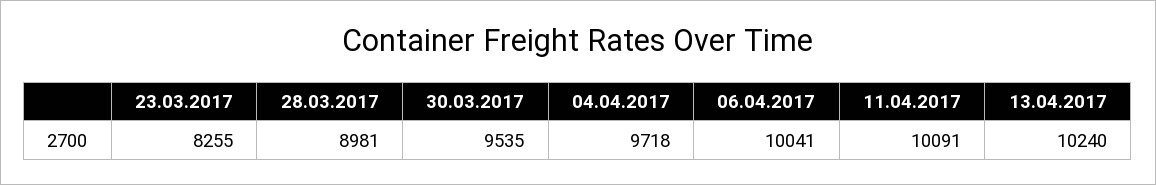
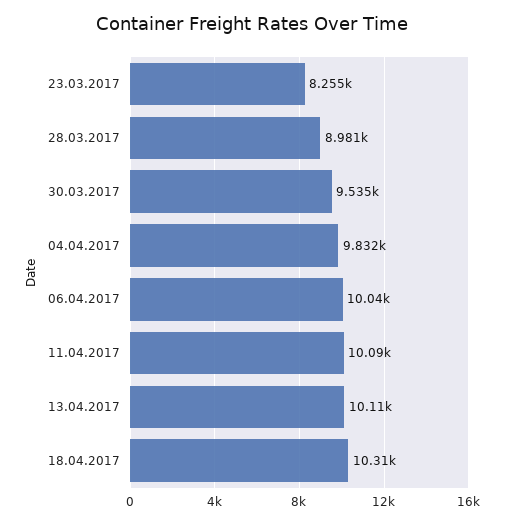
04.04.2017: 9718 -> 9832
13.04.2017: 10240 -> 10110
18.04.2017: none -> 10310

